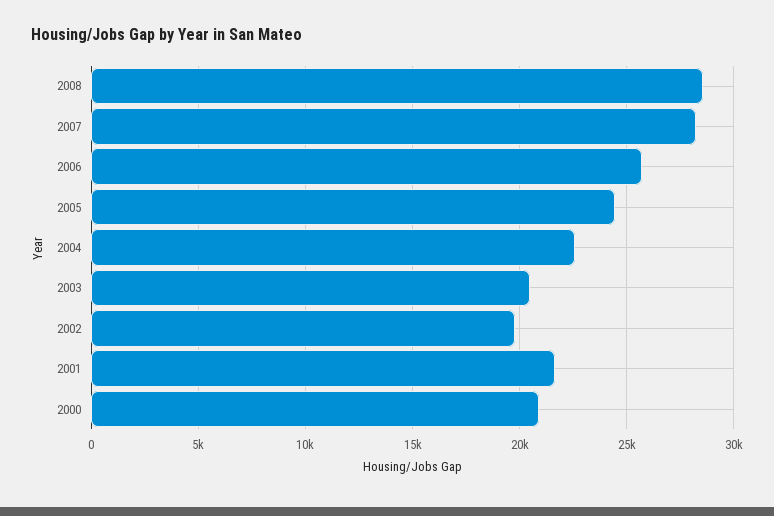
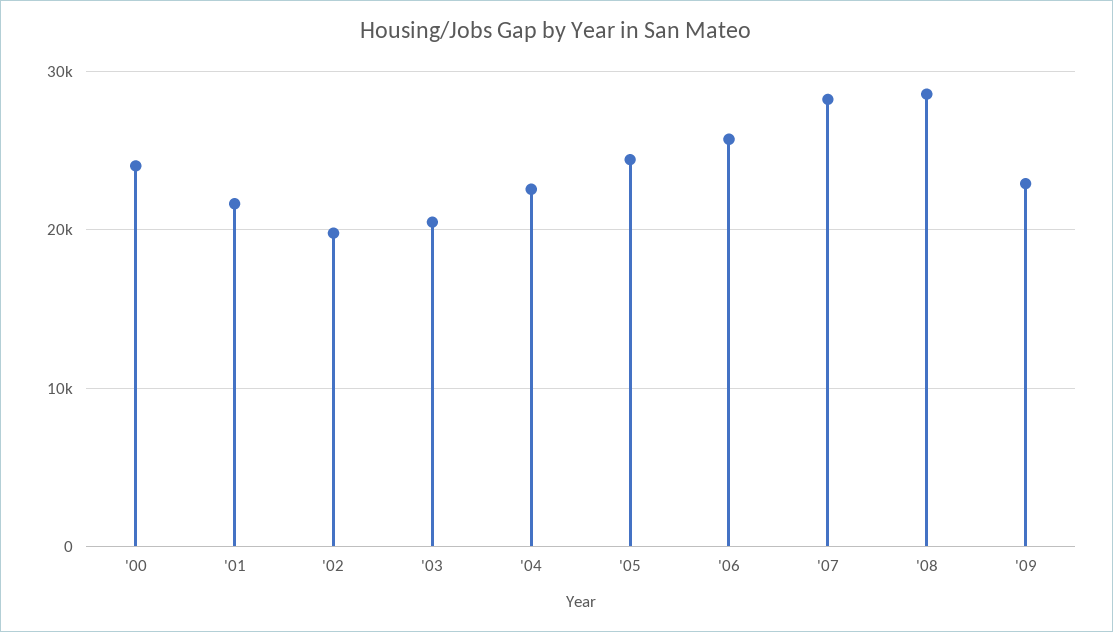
2000: 21000 -> 24000
'09: none -> 23000

